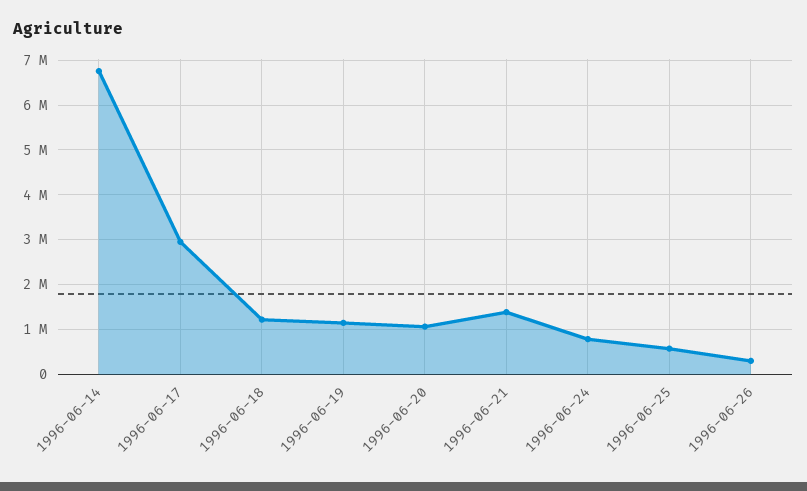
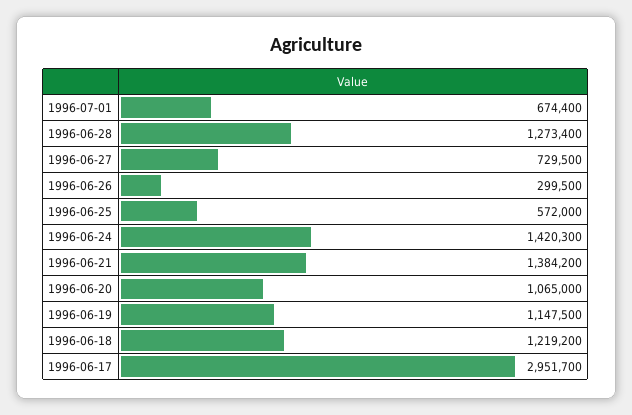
1996-06-14: 6800000 -> none
1996-06-24: 800000 -> 1420300
1996-07-01: none -> 674400
1996-06-28: none -> 1273400
1996-06-27: none -> 729500

